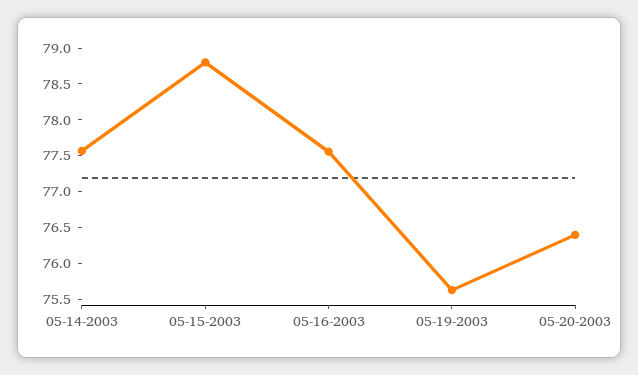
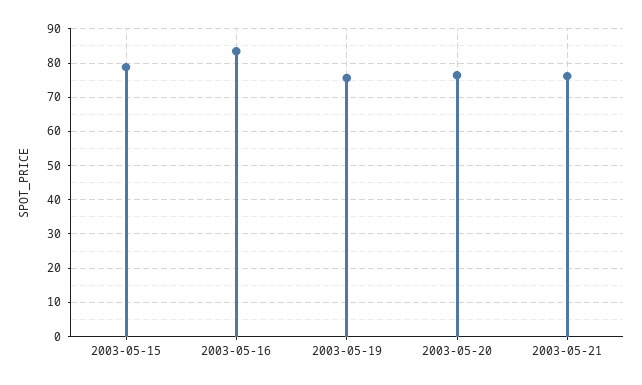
05-14-2003: 77.5 -> none
05-16-2003: 77.5 -> 84
2003-05-21: none -> 76

